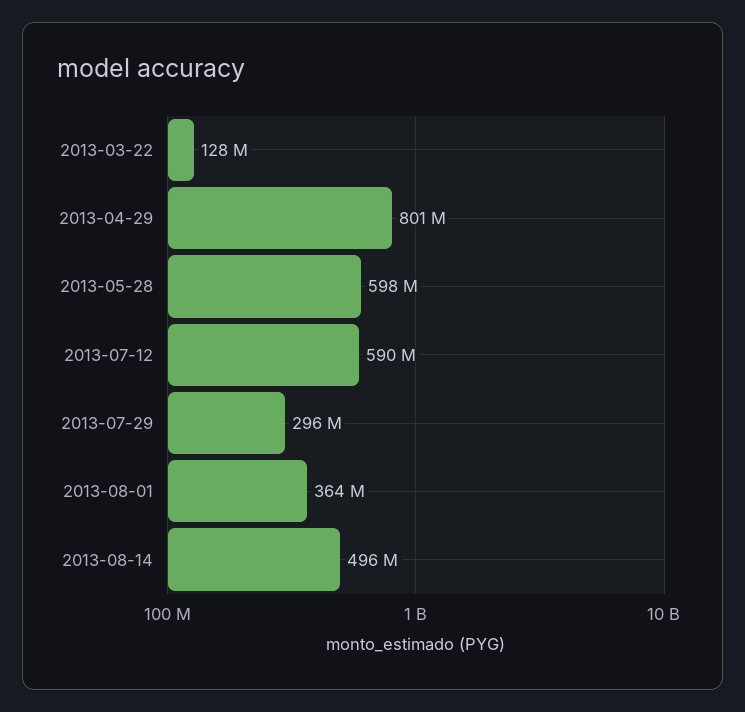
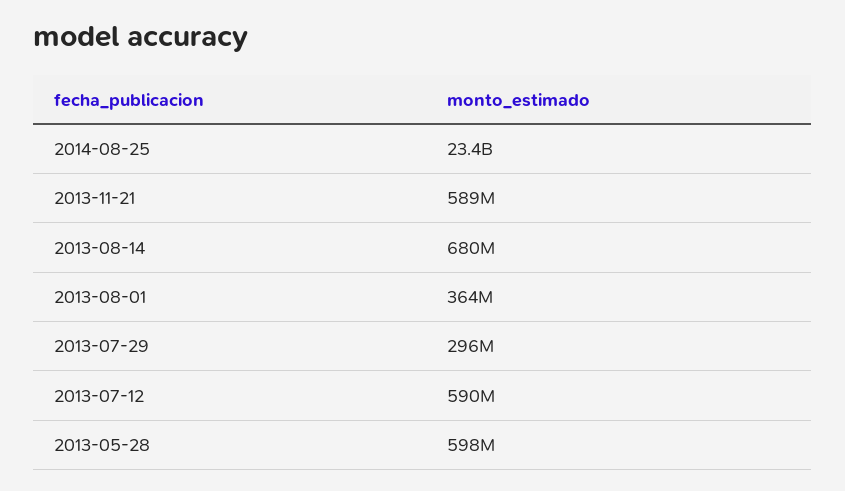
2013-03-22: 128000000 -> none
2013-04-29: 801000000 -> none
2013-08-14: 496000000 -> 680000000
2014-08-25: none -> 23400000000
2013-11-21: none -> 589000000

